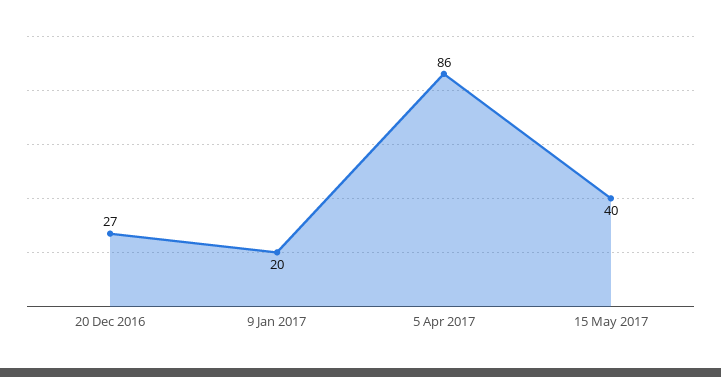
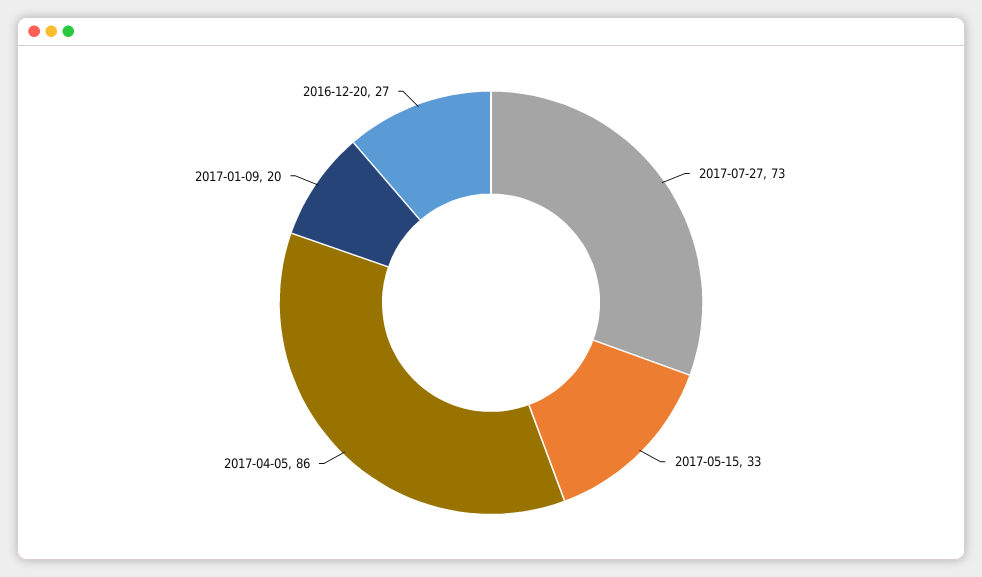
15 May 2017: 40 -> 33
2017-07-27: none -> 73

